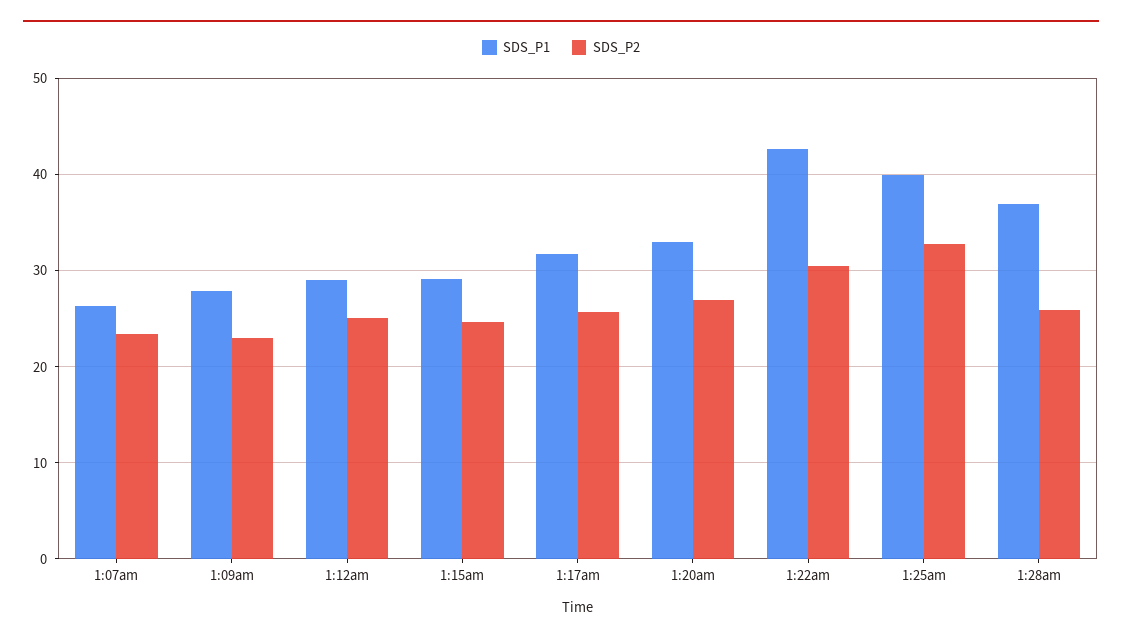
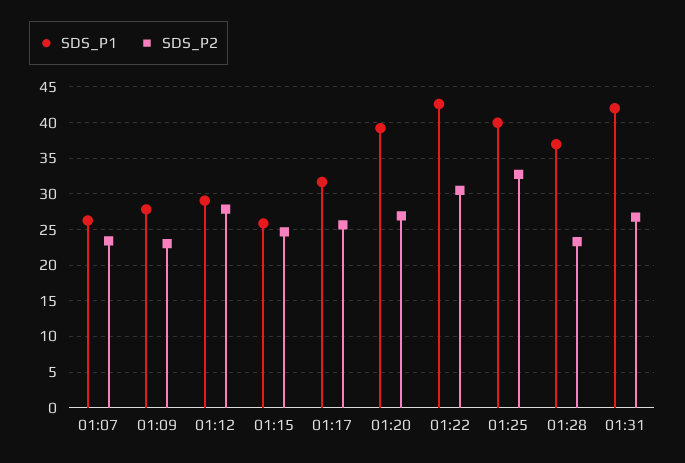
SDS_P2, 1:12am: 25 -> 28
SDS_P1, 1:15am: 29 -> 26
SDS_P1, 1:20am: 33 -> 39
SDS_P2, 1:28am: 26 -> 23
SDS_P1, 01:31: none -> 42
SDS_P2, 01:31: none -> 27

